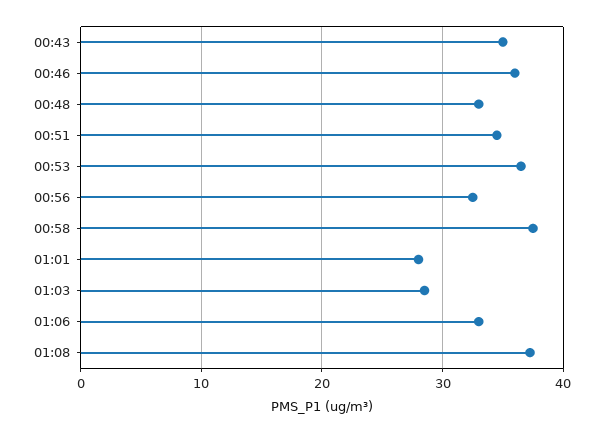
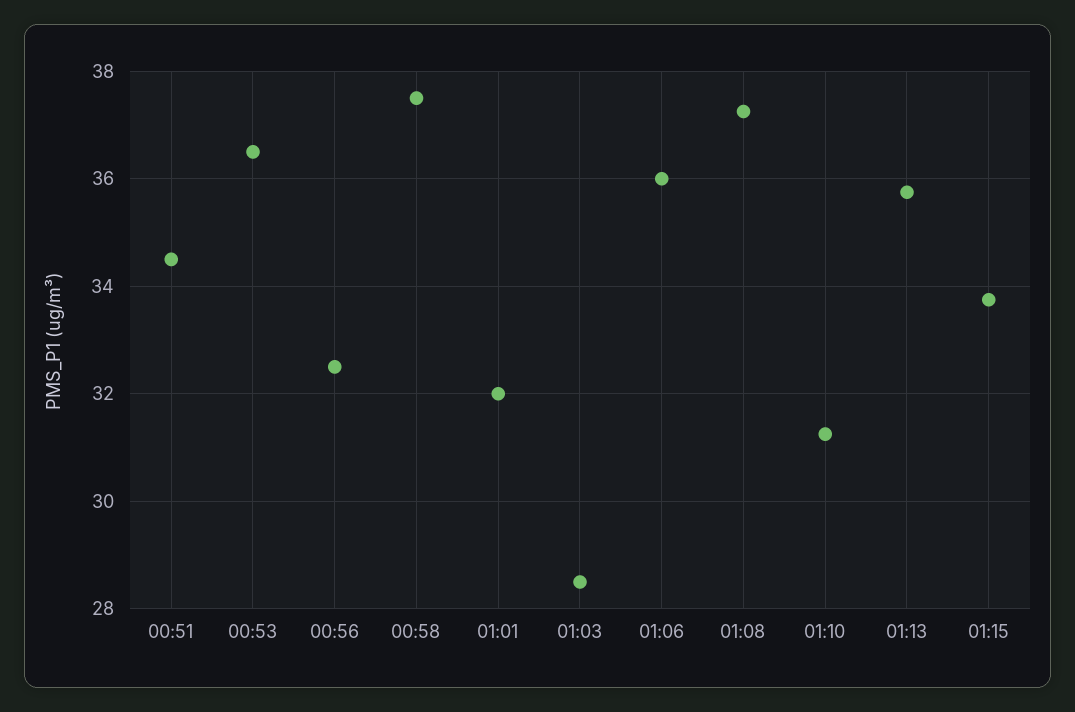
00:43: 35 -> none
00:46: 36 -> none
00:48: 33 -> none
01:01: 28 -> 32
01:06: 33 -> 36
01:10: none -> 31.2
01:13: none -> 35.8
01:15: none -> 33.8

